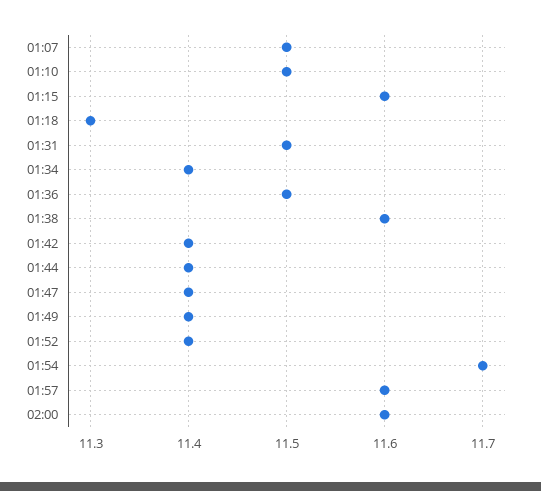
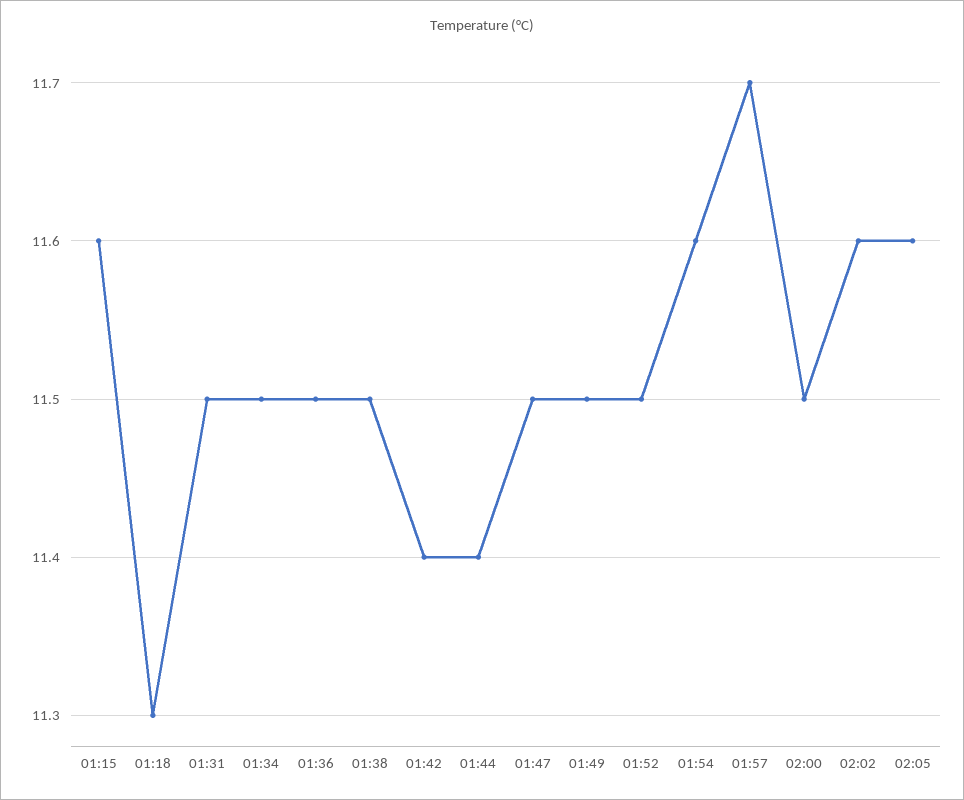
01:07: 11.5 -> none
01:10: 11.5 -> none
01:34: 11.4 -> 11.5
01:38: 11.6 -> 11.5
01:47: 11.4 -> 11.5
01:49: 11.4 -> 11.5
01:52: 11.4 -> 11.5
01:54: 11.7 -> 11.6
01:57: 11.6 -> 11.7
02:00: 11.6 -> 11.5
02:02: none -> 11.6
02:05: none -> 11.6

